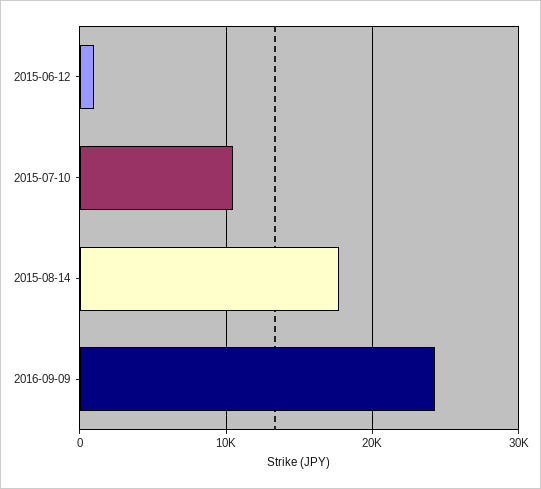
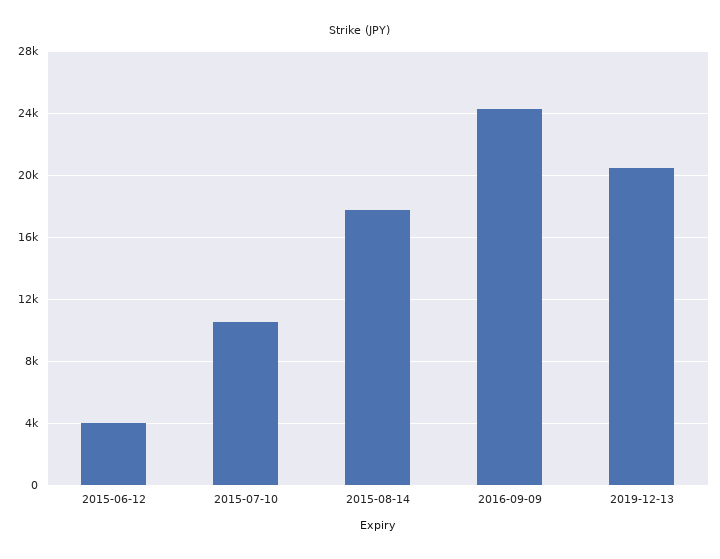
2015-06-12: 1000 -> 4000
2019-12-13: none -> 20500

